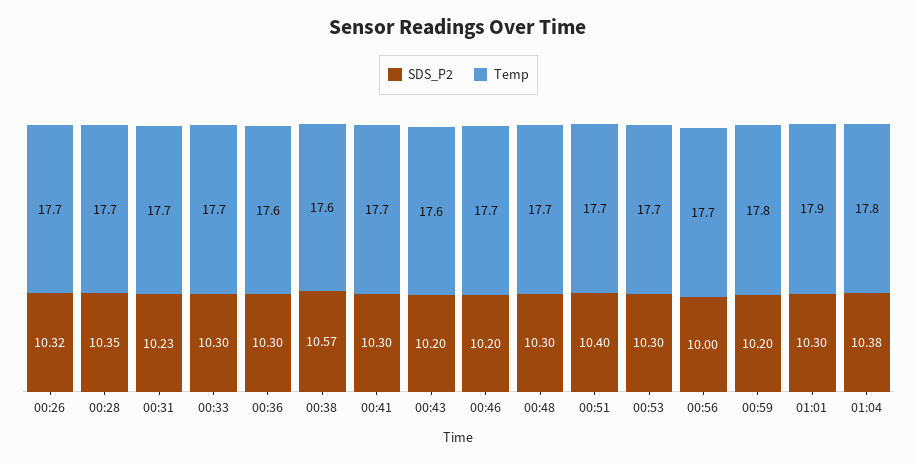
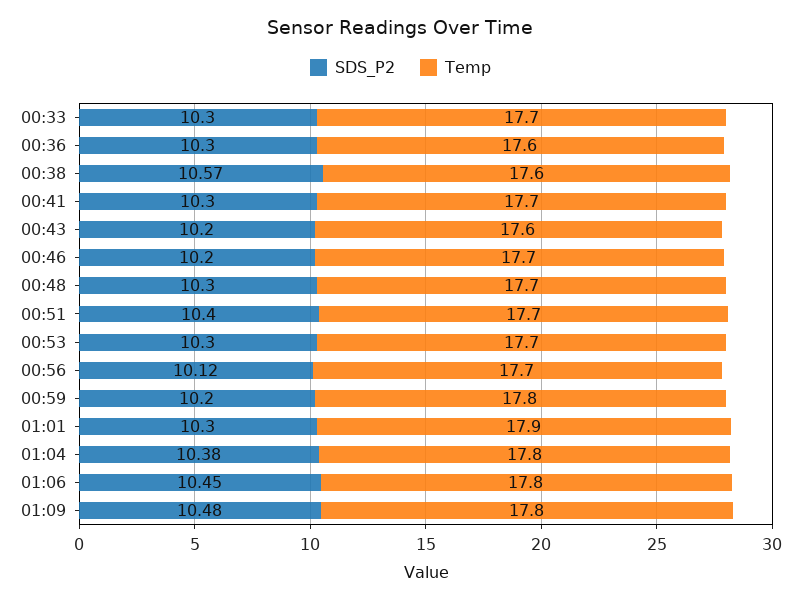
SDS_P2, 00:26: 10.32 -> none
Temp, 00:26: 17.7 -> none
SDS_P2, 00:28: 10.35 -> none
Temp, 00:28: 17.7 -> none
SDS_P2, 00:31: 10.23 -> none
Temp, 00:31: 17.7 -> none
SDS_P2, 00:56: 10 -> 10.12
SDS_P2, 01:06: none -> 10.45
Temp, 01:06: none -> 17.8
SDS_P2, 01:09: none -> 10.48
Temp, 01:09: none -> 17.8

